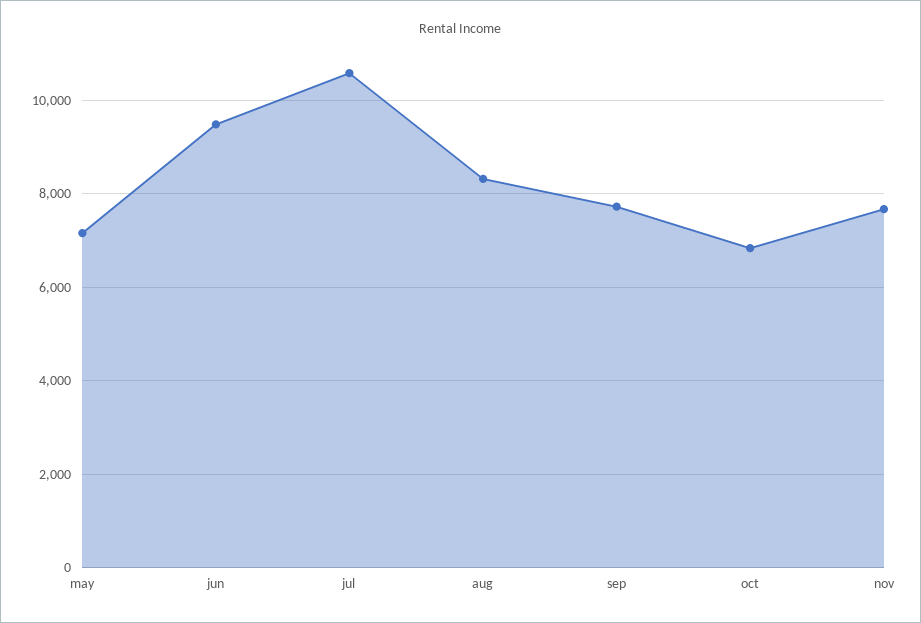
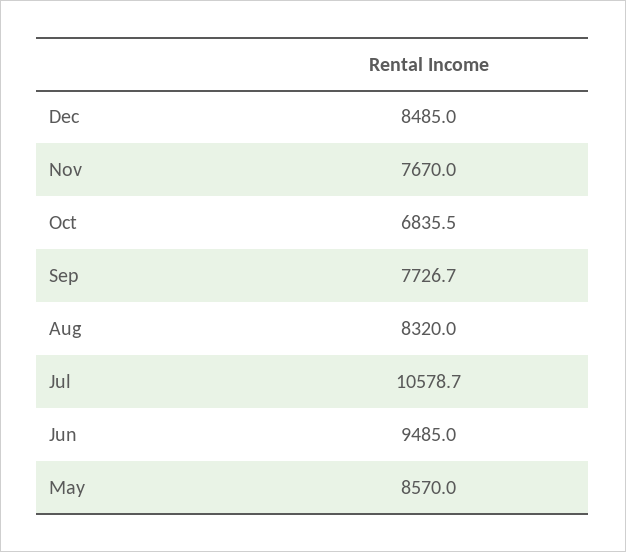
may: 7200 -> 8570
Dec: none -> 8485

